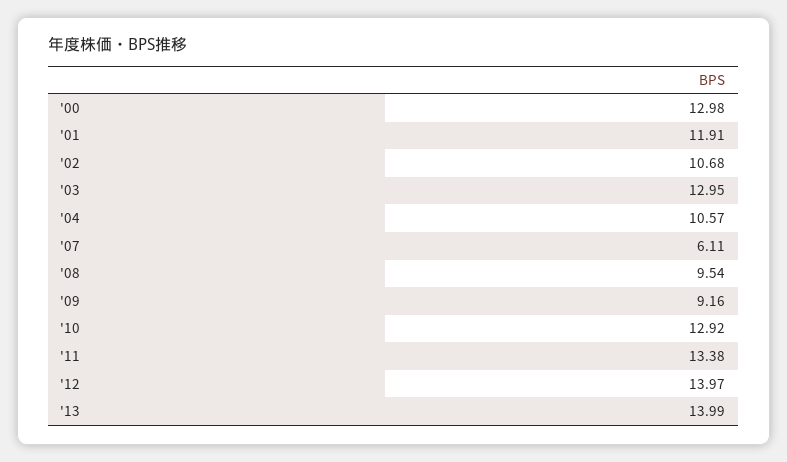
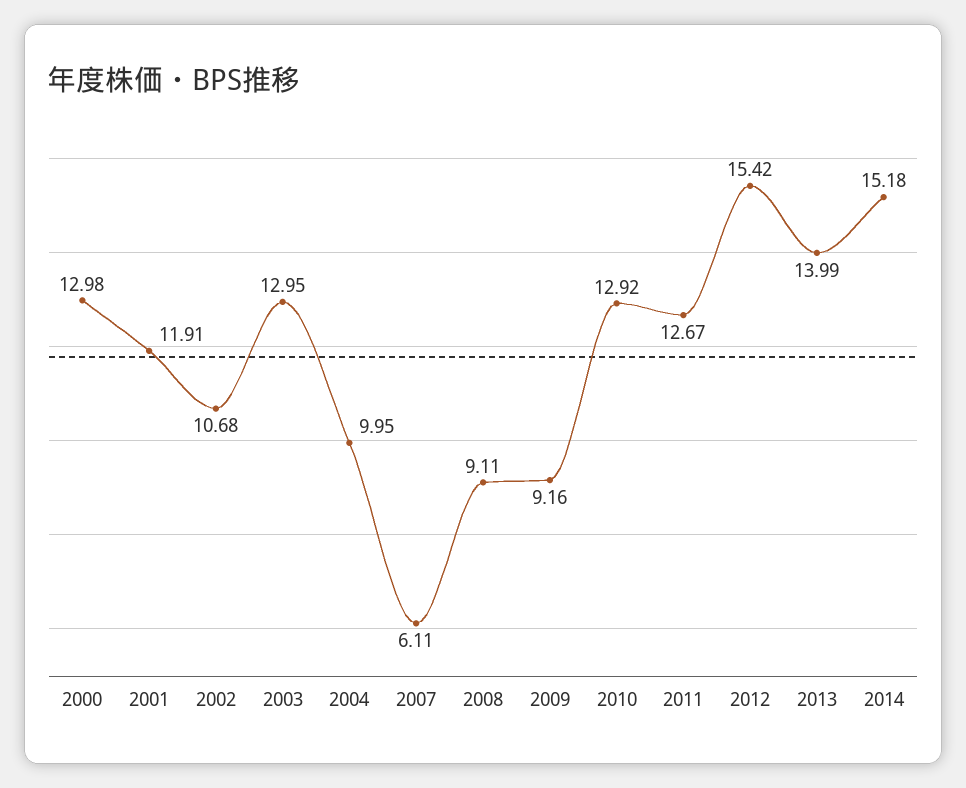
'04: 10.57 -> 9.95
'08: 9.54 -> 9.11
'11: 13.38 -> 12.67
'12: 13.97 -> 15.42
2014: none -> 15.18

